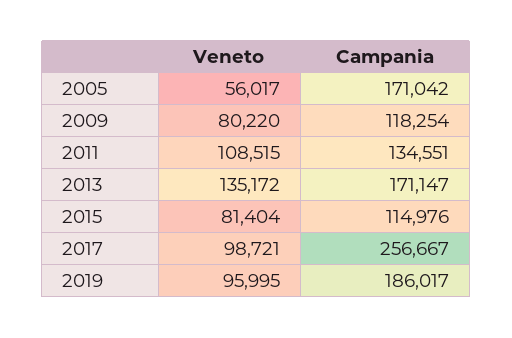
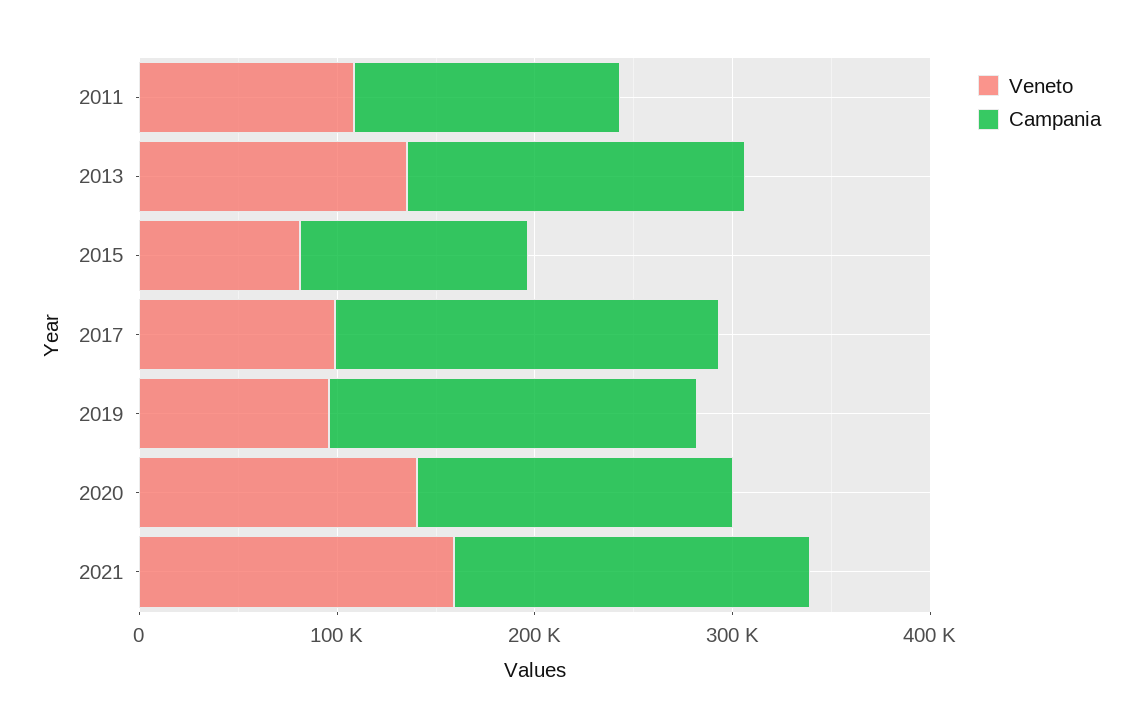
Veneto, 2005: 56017 -> none
Campania, 2005: 171042 -> none
Veneto, 2009: 80220 -> none
Campania, 2009: 118254 -> none
Campania, 2017: 256667 -> 200000
Veneto, 2020: none -> 140000
Campania, 2020: none -> 160000
Veneto, 2021: none -> 160000
Campania, 2021: none -> 180000

